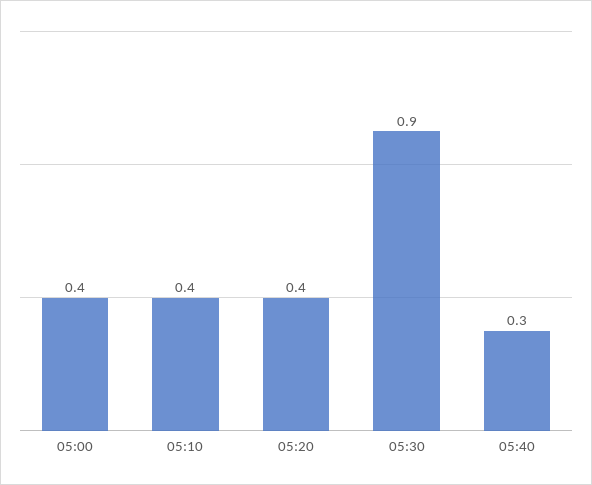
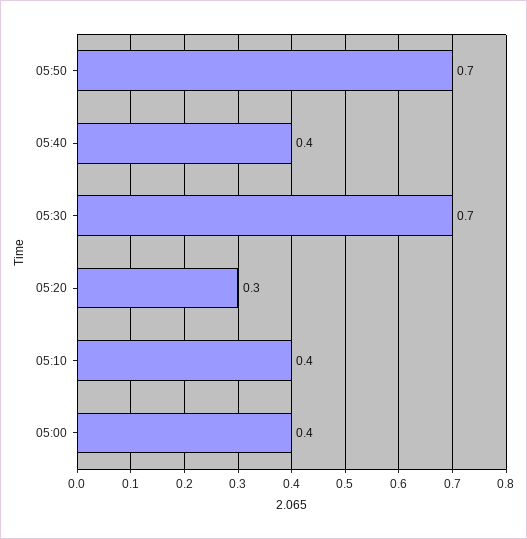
05:20: 0.4 -> 0.3
05:30: 0.9 -> 0.7
05:40: 0.3 -> 0.4
05:50: none -> 0.7

